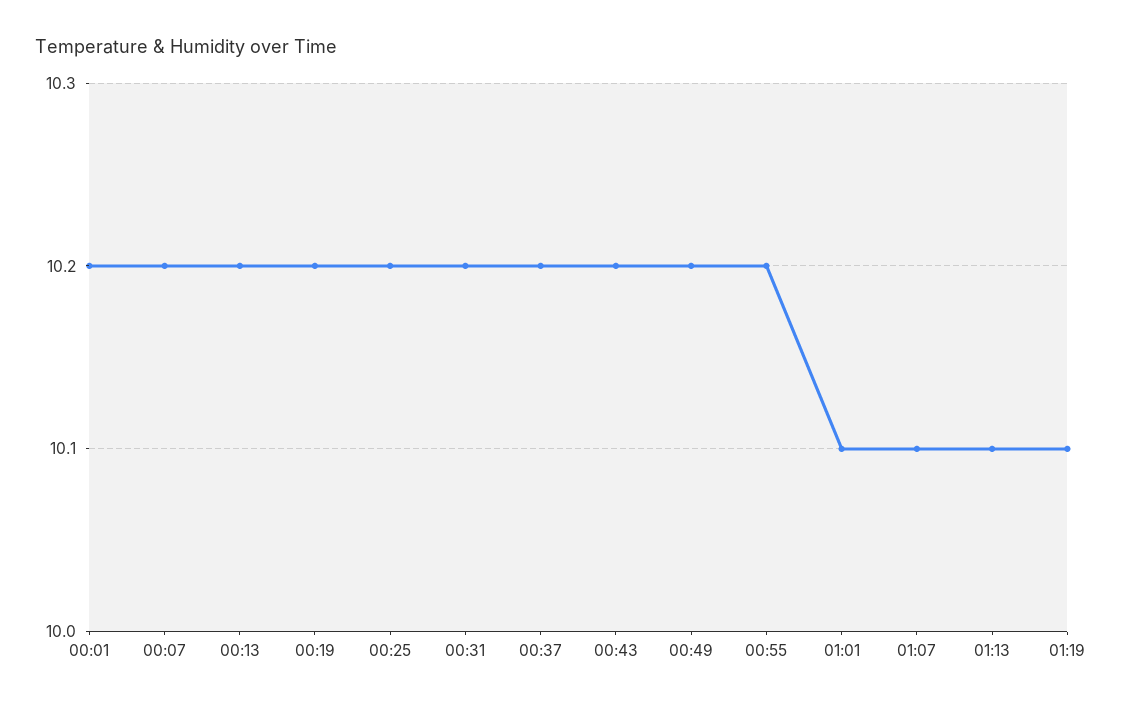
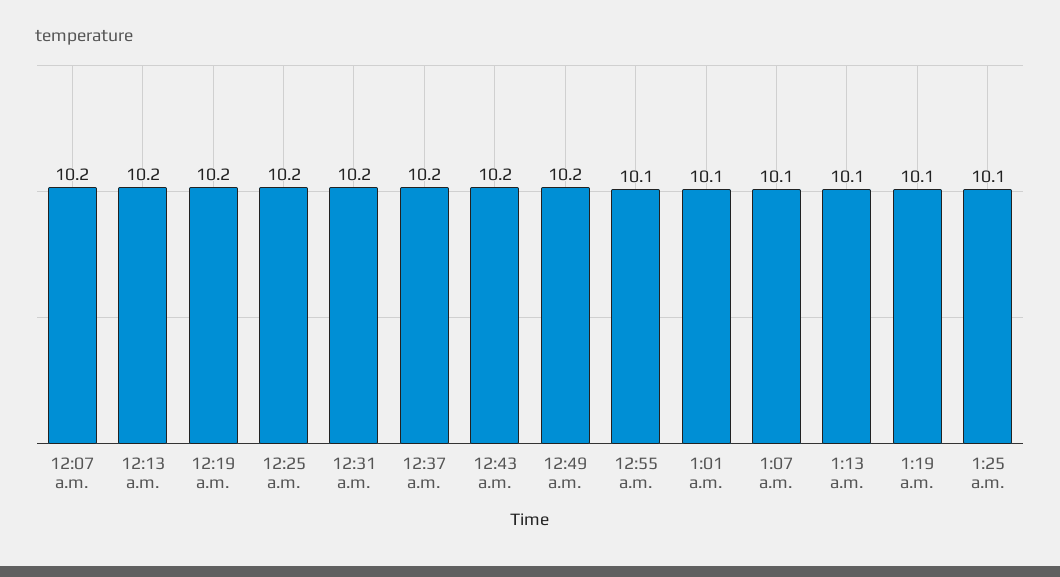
00:01: 10.2 -> none
00:55: 10.2 -> 10.1
1:25 a.m.: none -> 10.1

